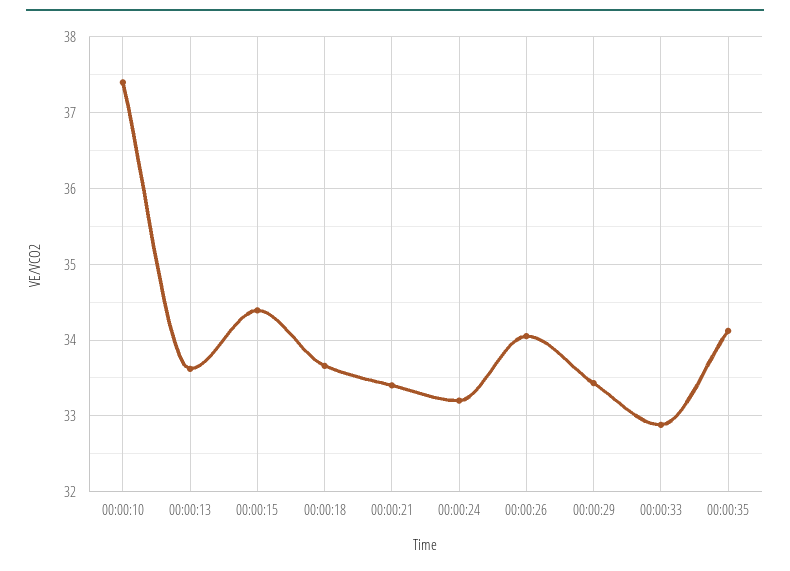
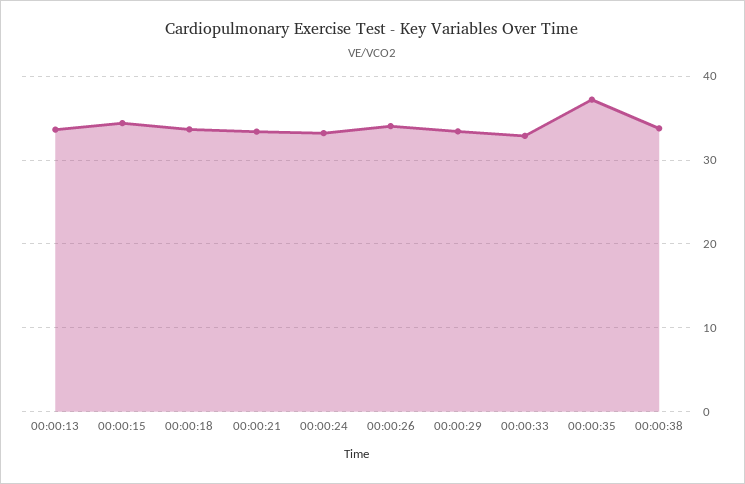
00:00:10: 37.4 -> none
00:00:35: 34.1 -> 37
00:00:38: none -> 34

